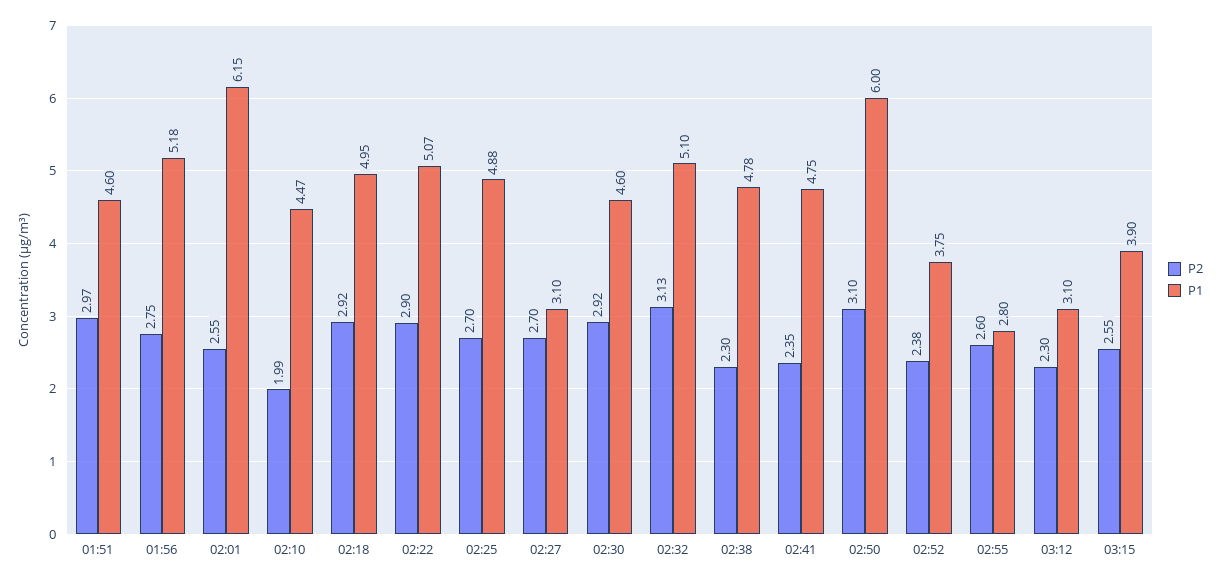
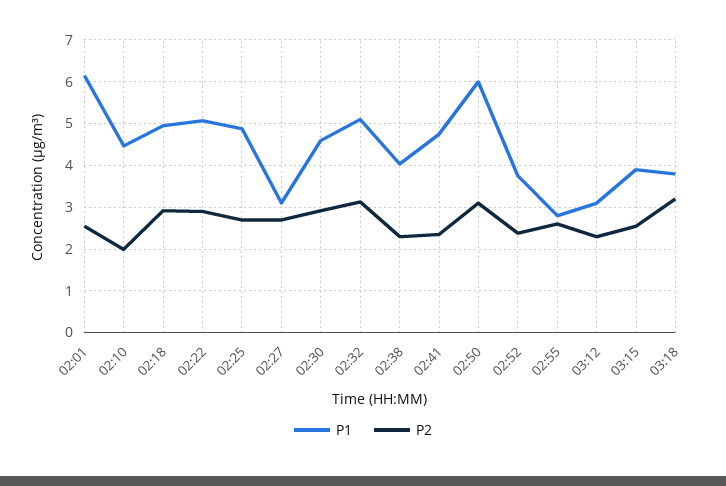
P2, 01:51: 2.97 -> none
P1, 01:51: 4.6 -> none
P2, 01:56: 2.75 -> none
P1, 01:56: 5.18 -> none
P1, 02:38: 4.78 -> 4
P1, 03:18: none -> 3.8
P2, 03:18: none -> 3.2

